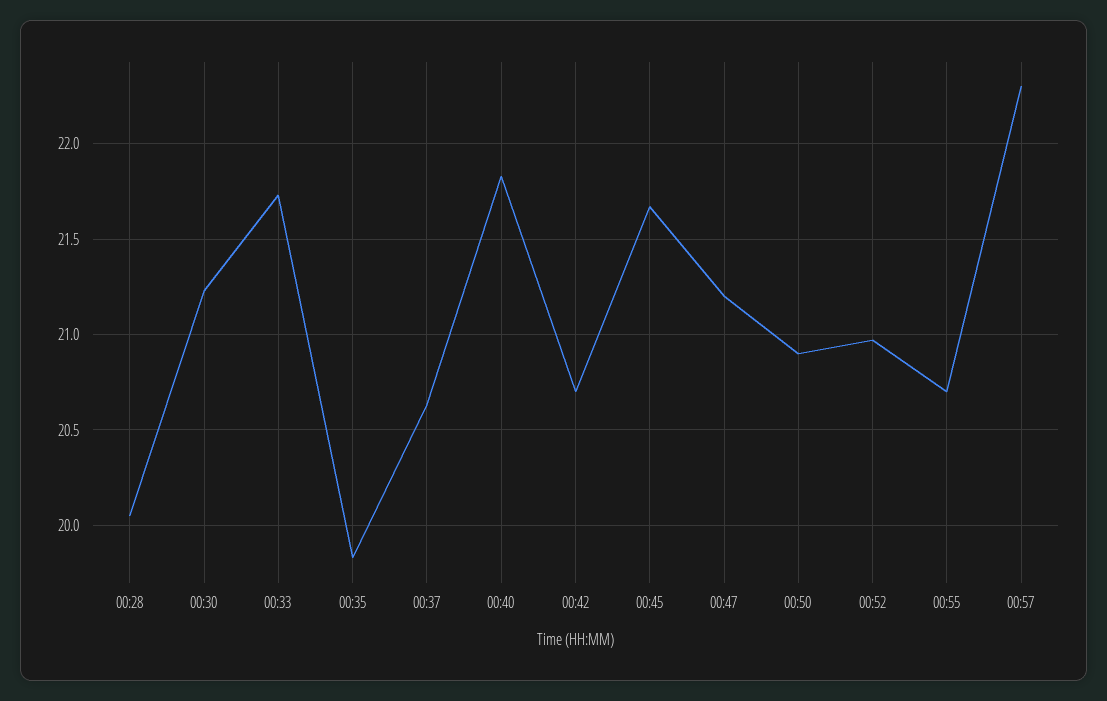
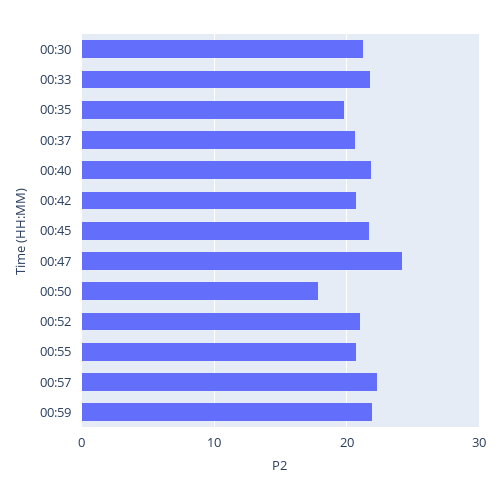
00:28: 20.05 -> none
00:47: 21.2 -> 24
00:50: 20.9 -> 18
00:59: none -> 22

